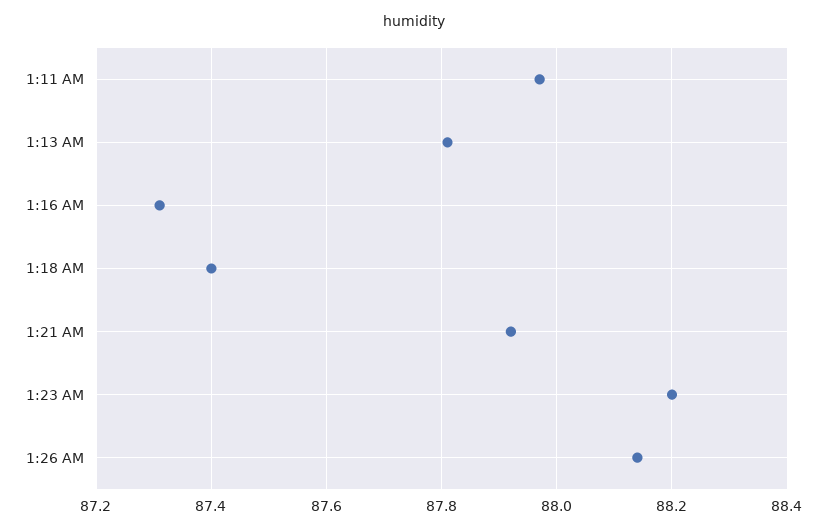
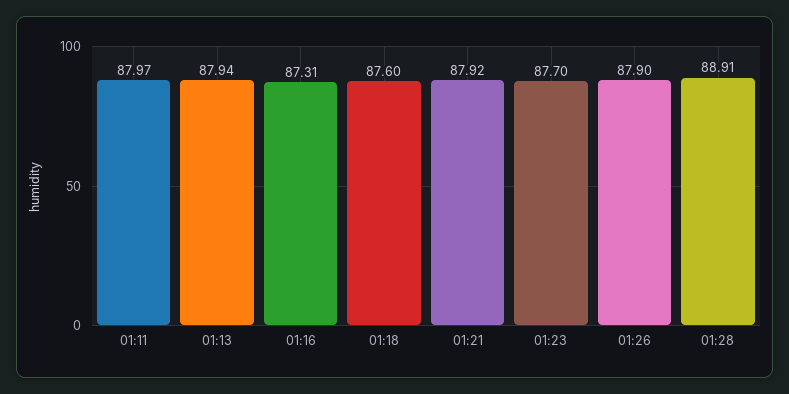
1:13 AM: 87.8 -> 87.94
1:18 AM: 87.4 -> 87.6
1:23 AM: 88.2 -> 87.7
1:26 AM: 88.15 -> 87.9
01:28: none -> 88.91

